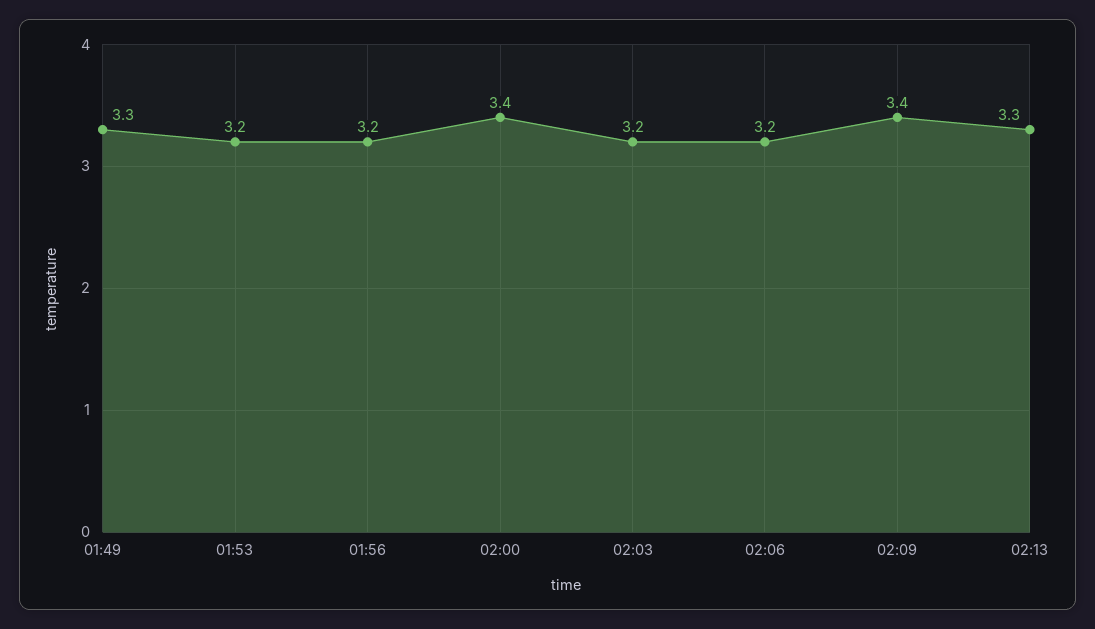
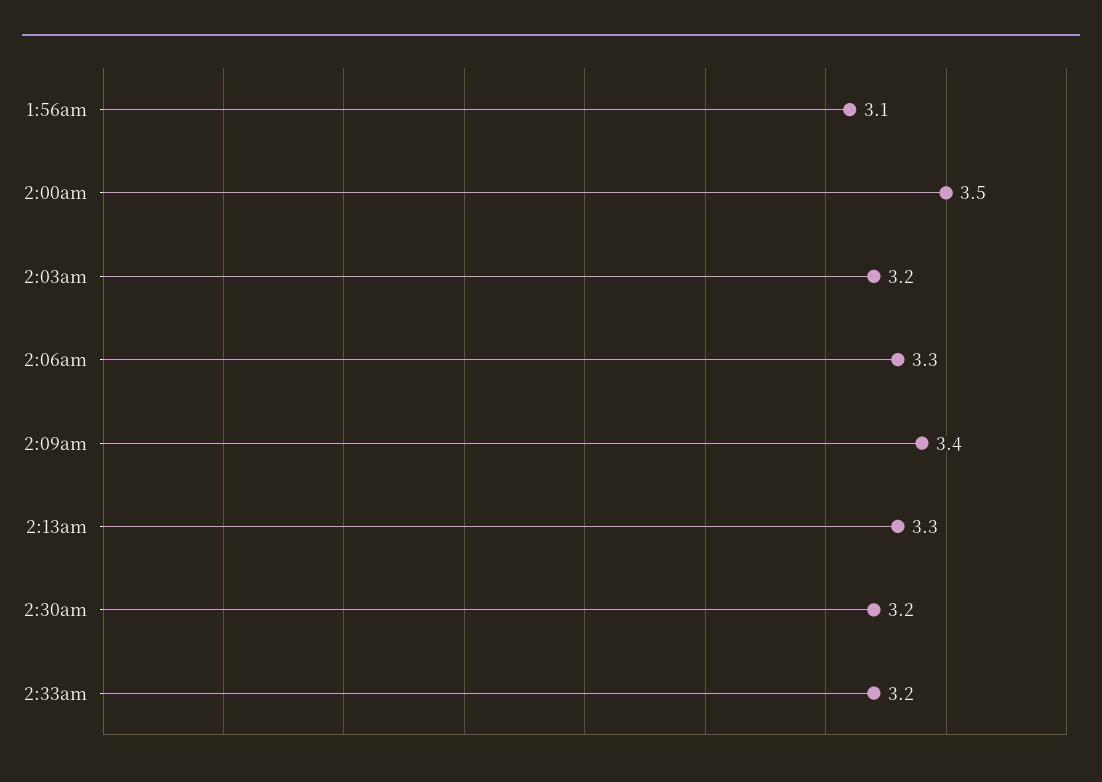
01:49: 3.3 -> none
01:53: 3.2 -> none
01:56: 3.2 -> 3.1
02:00: 3.4 -> 3.5
02:06: 3.2 -> 3.3
2:30am: none -> 3.2
2:33am: none -> 3.2

